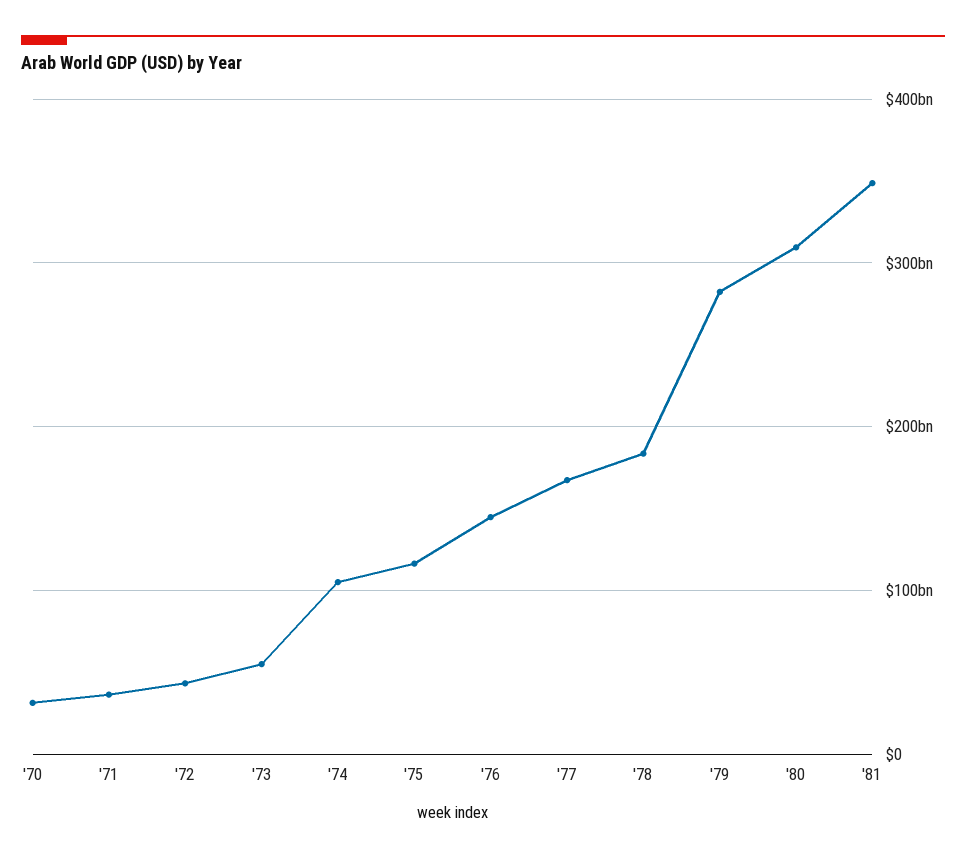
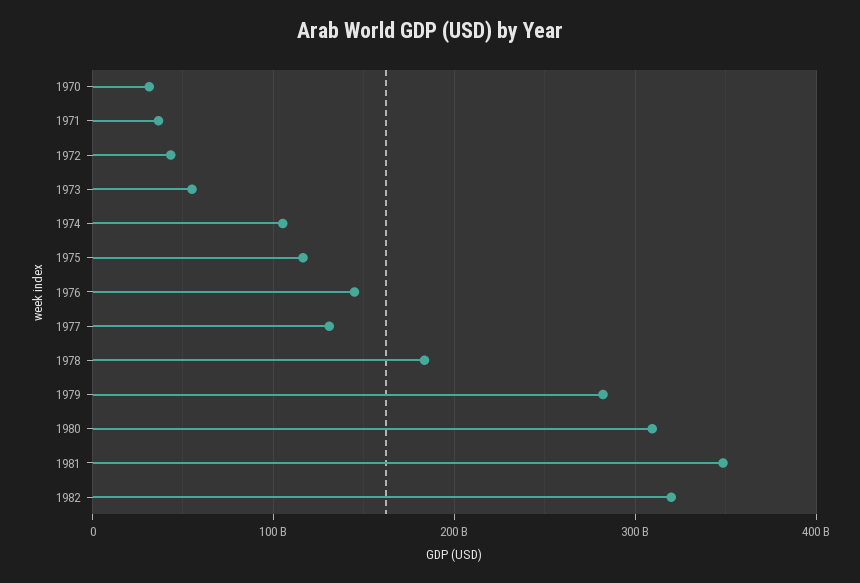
'77: 170000000000 -> 130000000000
1982: none -> 320000000000

